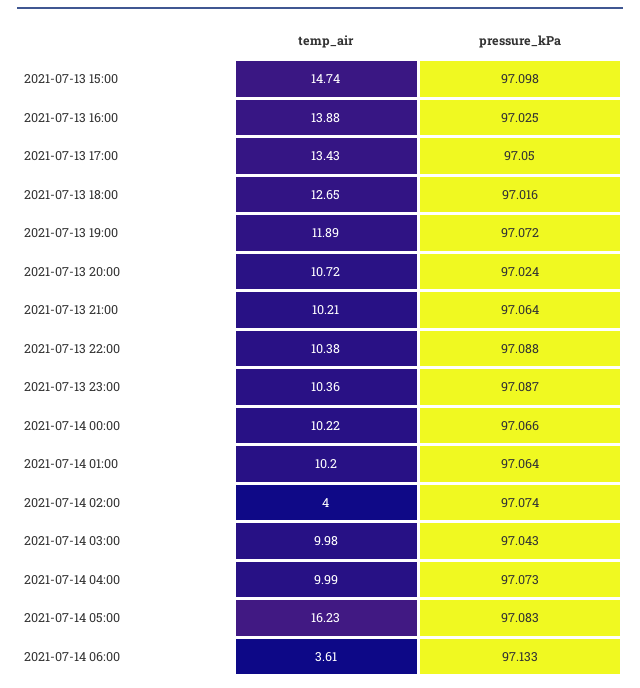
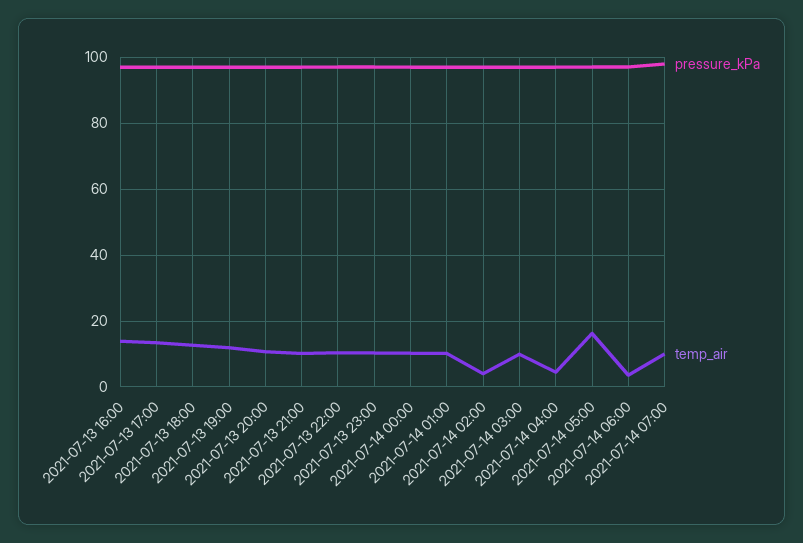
temp_air, 2021-07-13 15:00: 14.74 -> none
pressure_kPa, 2021-07-13 15:00: 97.098 -> none
temp_air, 2021-07-14 04:00: 9.99 -> 4
pressure_kPa, 2021-07-14 07:00: none -> 98
temp_air, 2021-07-14 07:00: none -> 10

